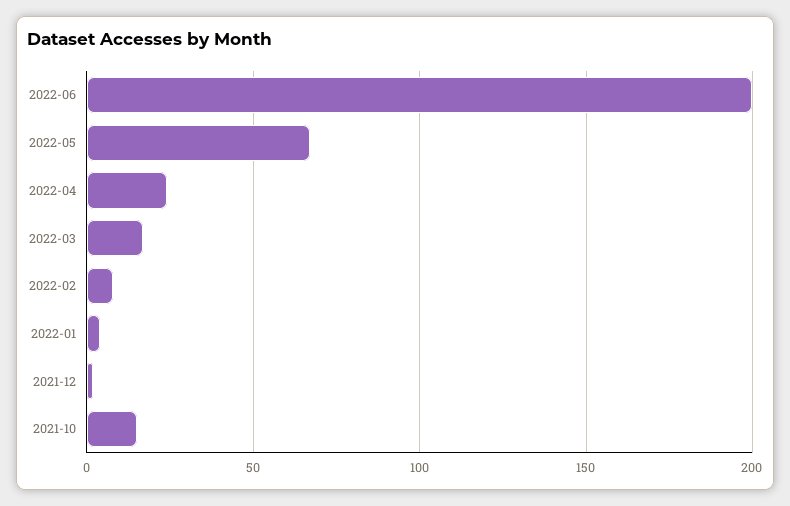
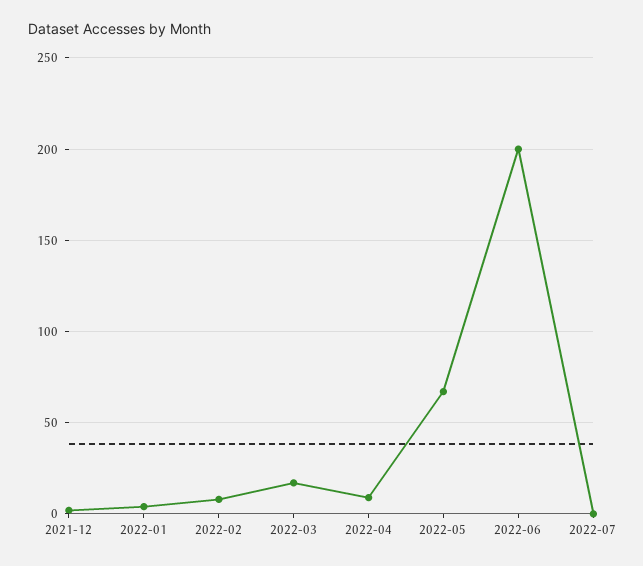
2022-04: 25 -> 10
2021-10: 15 -> none
2022-07: none -> 0

